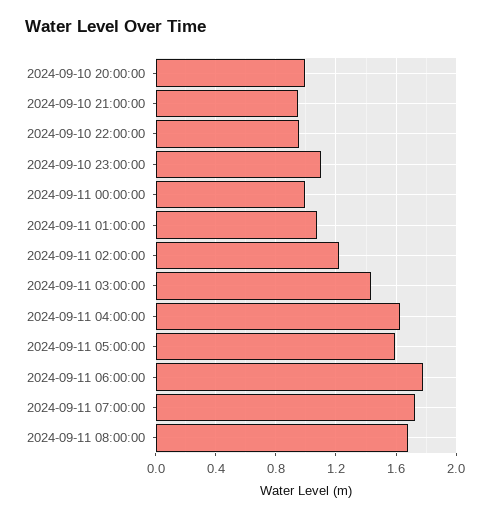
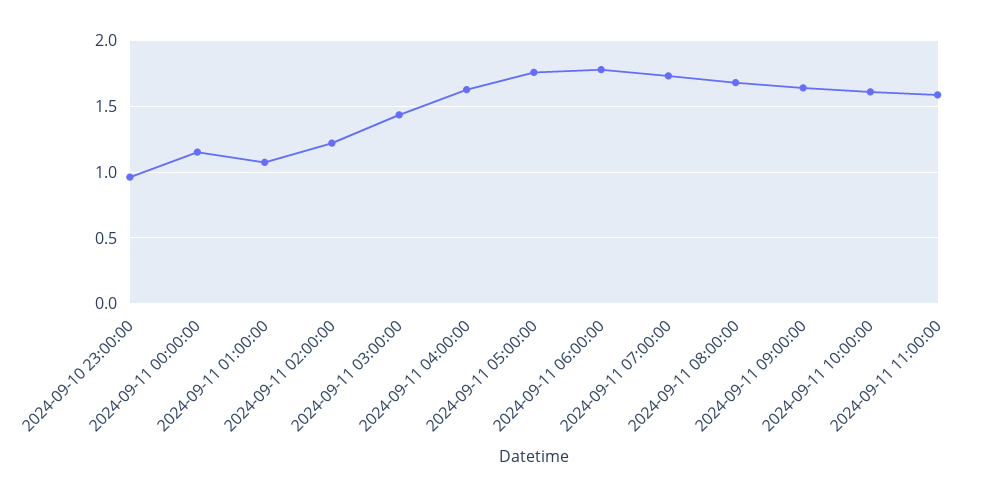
2024-09-10 20:00:00: 1 -> none
2024-09-10 21:00:00: 0.95 -> none
2024-09-10 22:00:00: 0.95 -> none
2024-09-10 23:00:00: 1.1 -> 0.95
2024-09-11 00:00:00: 1 -> 1.15
2024-09-11 05:00:00: 1.6 -> 1.75
2024-09-11 09:00:00: none -> 1.65
2024-09-11 10:00:00: none -> 1.6
2024-09-11 11:00:00: none -> 1.6

